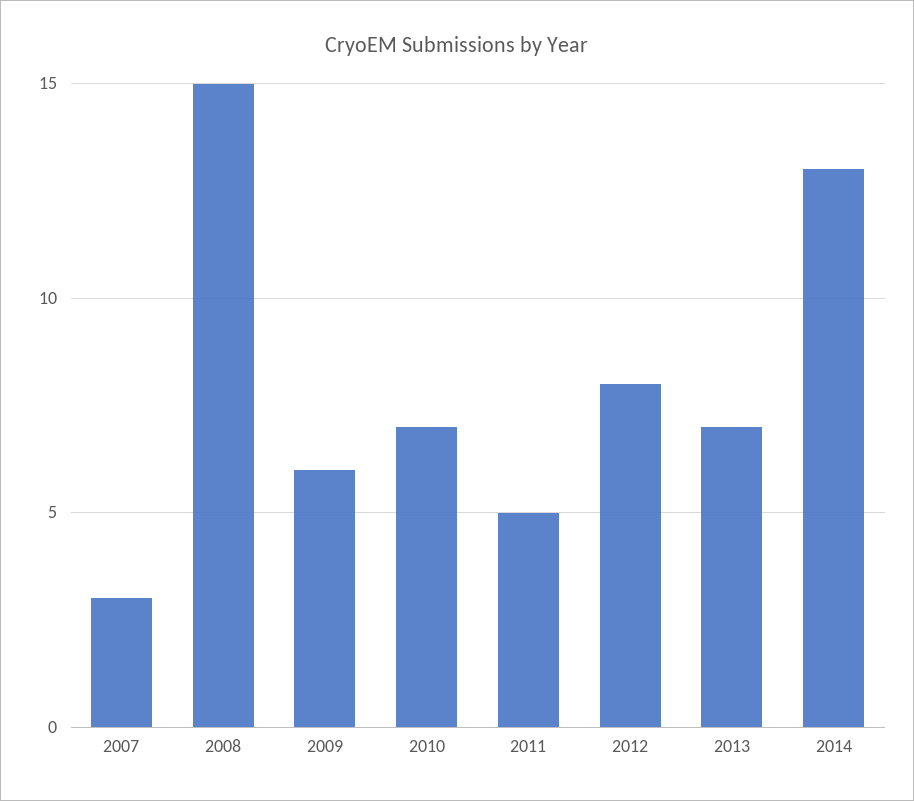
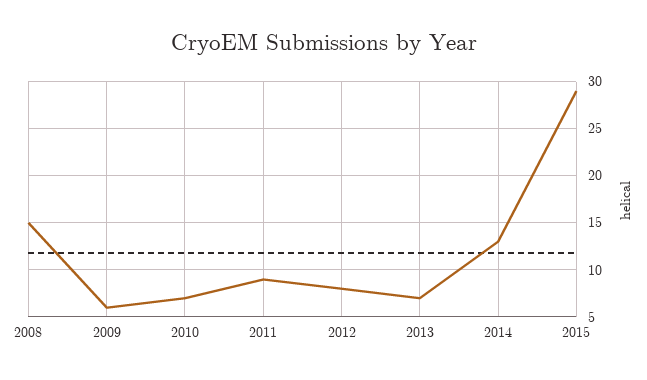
2007: 3 -> none
2011: 5 -> 9
2015: none -> 29

